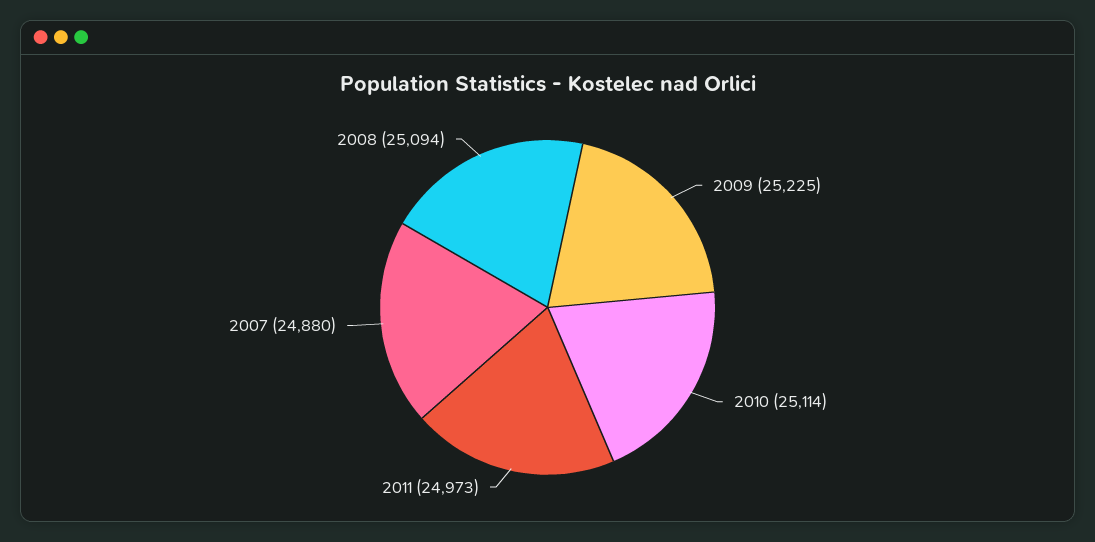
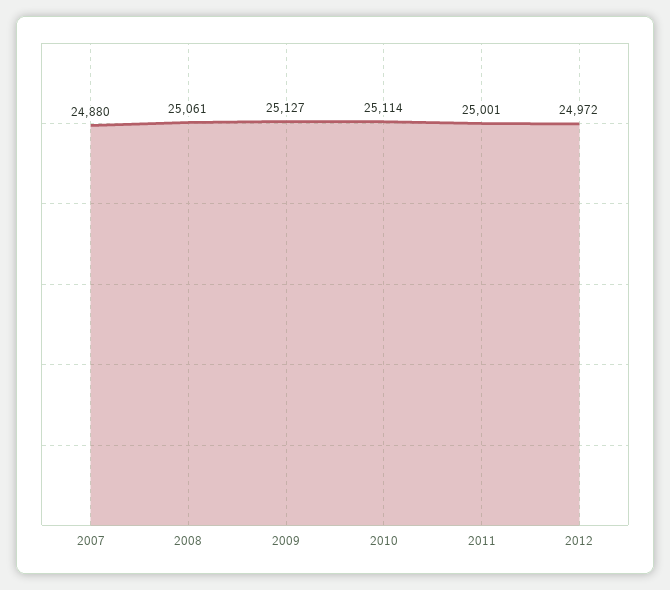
2009: 25225 -> 25127
2011: 24973 -> 25001
2008: 25094 -> 25061
2012: none -> 24972

